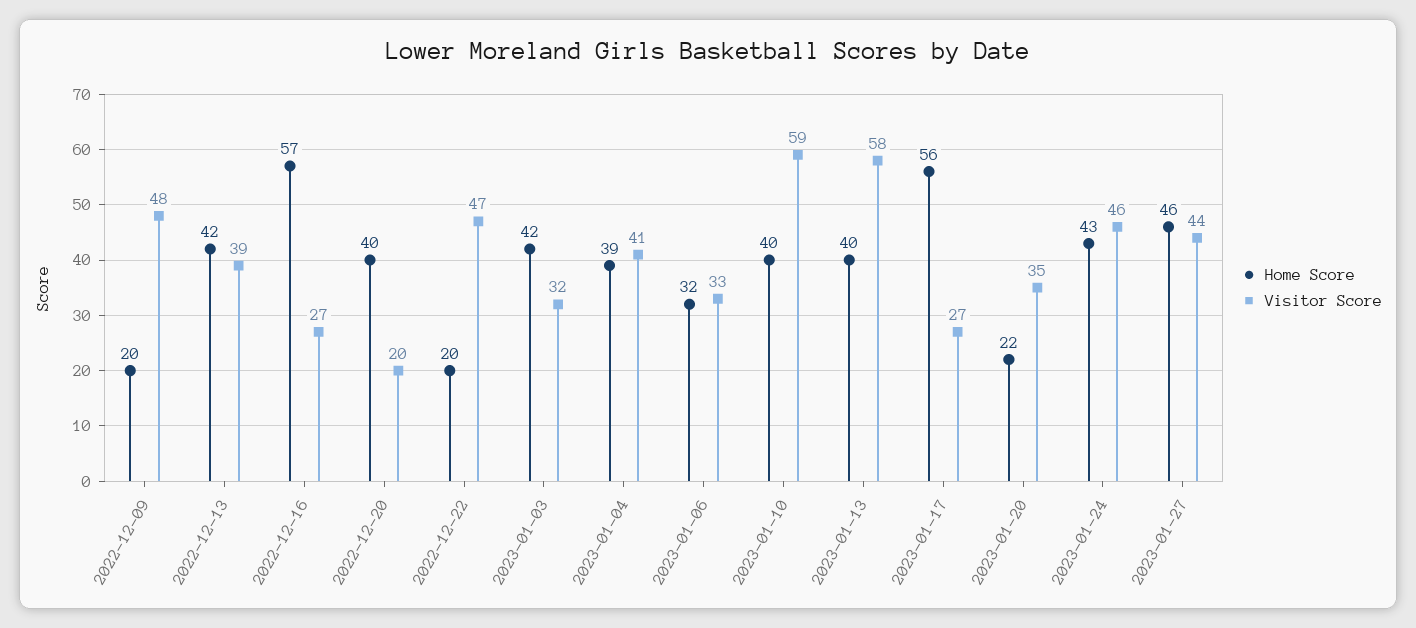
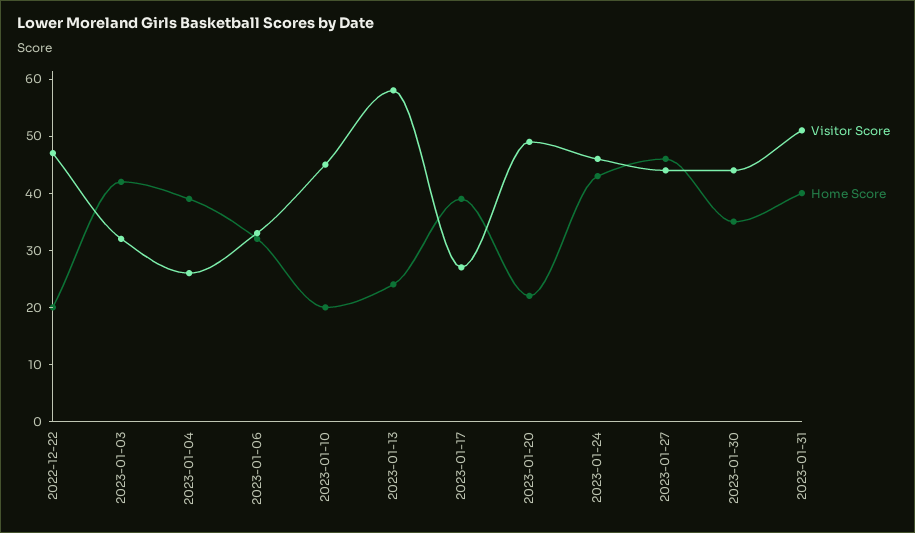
Home Score, 2022-12-09: 20 -> none
Visitor Score, 2022-12-09: 48 -> none
Home Score, 2022-12-13: 42 -> none
Visitor Score, 2022-12-13: 39 -> none
Home Score, 2022-12-16: 57 -> none
Visitor Score, 2022-12-16: 27 -> none
Home Score, 2022-12-20: 40 -> none
Visitor Score, 2022-12-20: 20 -> none
Visitor Score, 2023-01-04: 41 -> 25
Home Score, 2023-01-10: 40 -> 20
Visitor Score, 2023-01-10: 59 -> 45
Home Score, 2023-01-13: 40 -> 25
Home Score, 2023-01-17: 56 -> 40
Visitor Score, 2023-01-20: 35 -> 50
Visitor Score, 2023-01-30: none -> 45
Home Score, 2023-01-30: none -> 35
Visitor Score, 2023-01-31: none -> 50
Home Score, 2023-01-31: none -> 40

